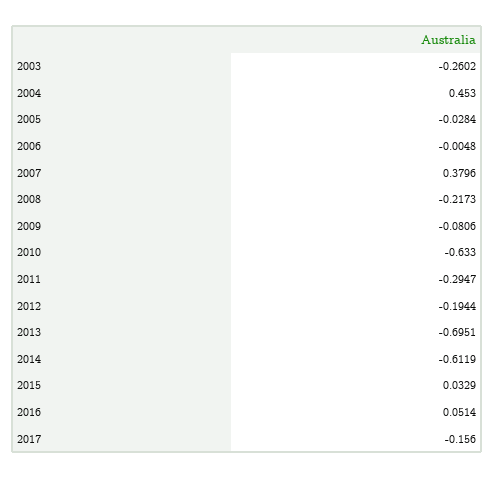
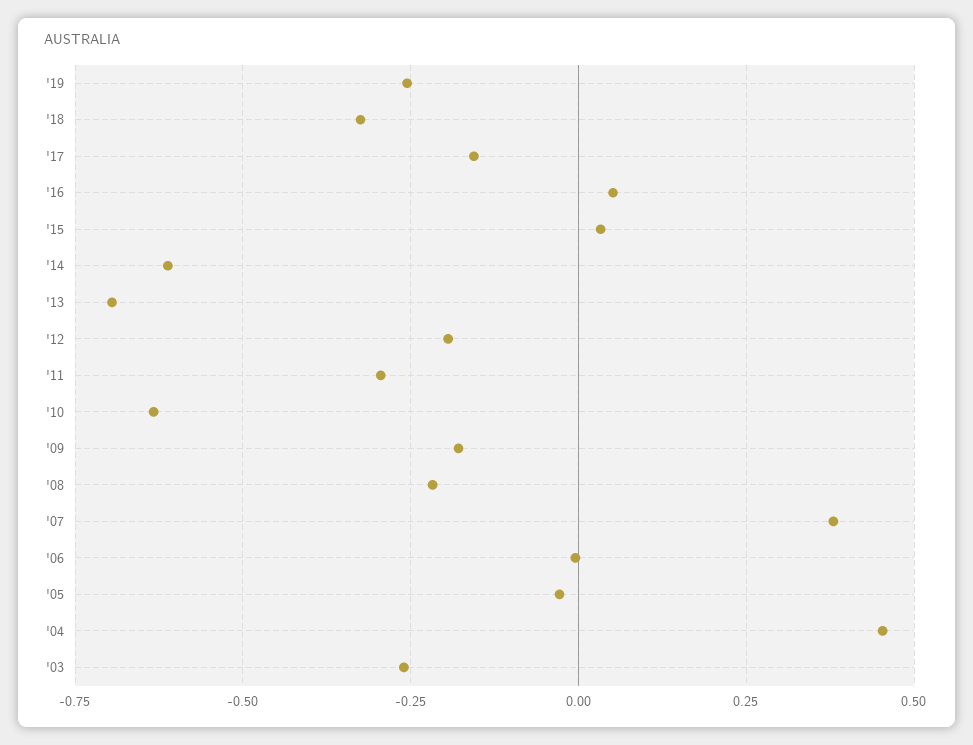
2009: -0.0806 -> -0.175
'19: none -> -0.25
'18: none -> -0.325

